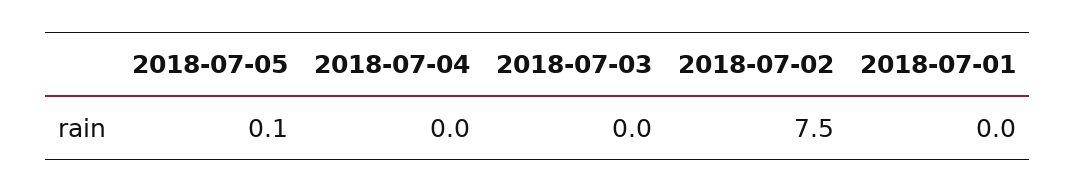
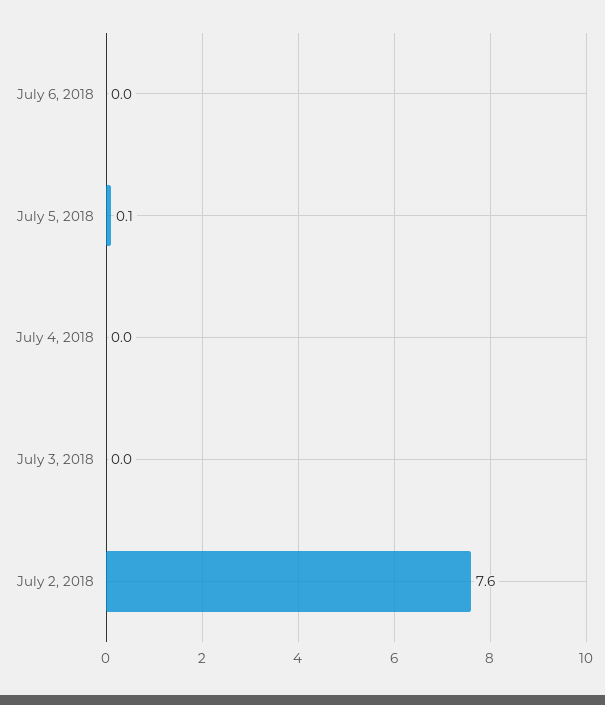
2018-07-02: 7.5 -> 7.6
2018-07-01: 0 -> none
July 6, 2018: none -> 0

